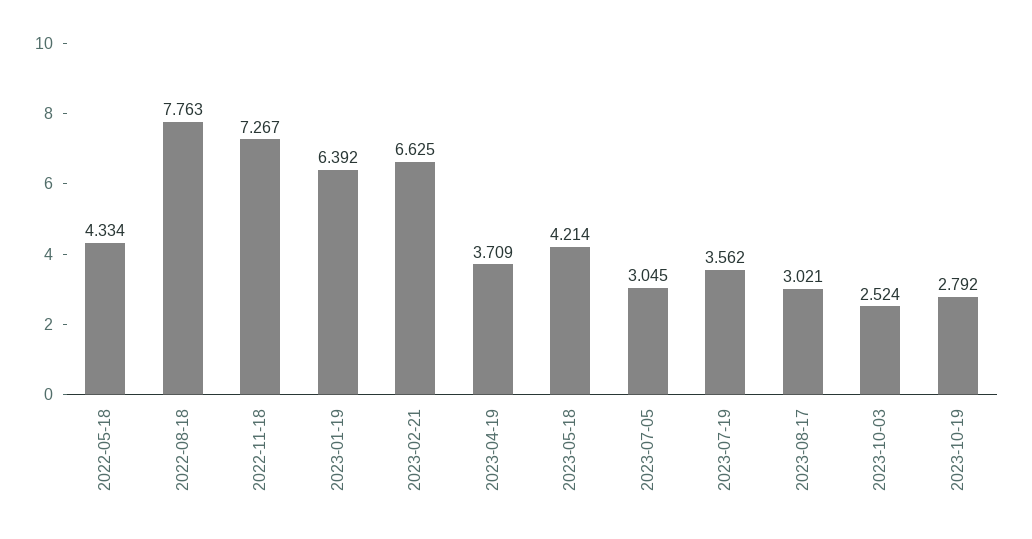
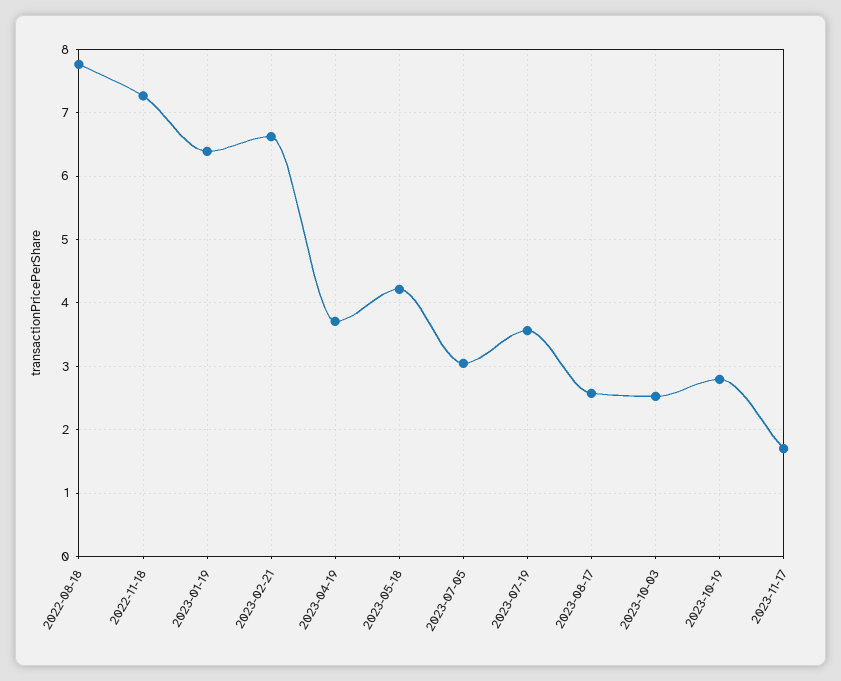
2022-05-18: 4.334 -> none
2023-08-17: 3.021 -> 2.6
2023-11-17: none -> 1.7

